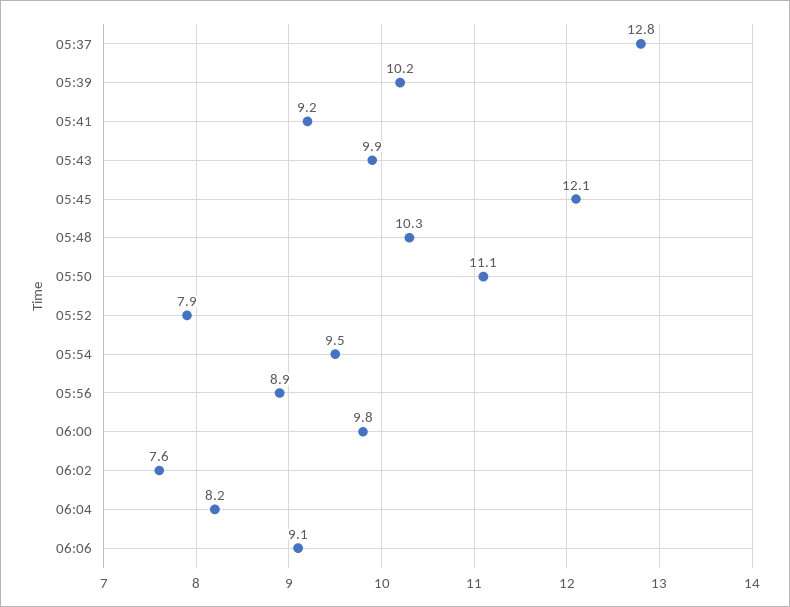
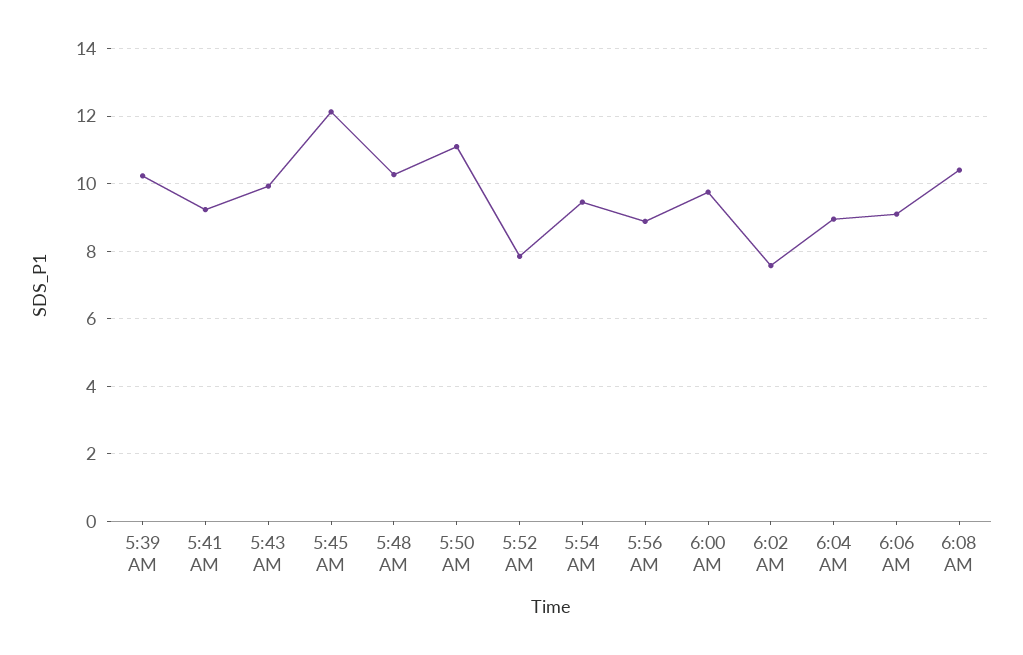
05:37: 12.8 -> none
06:04: 8.2 -> 9
6:08 AM: none -> 10.4

